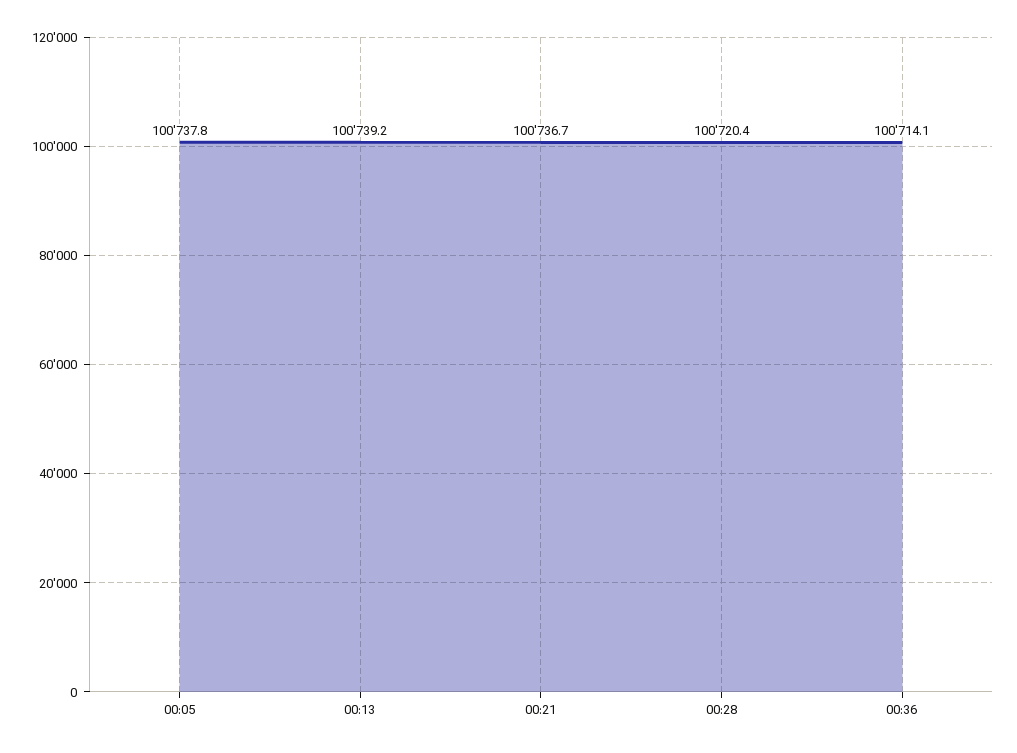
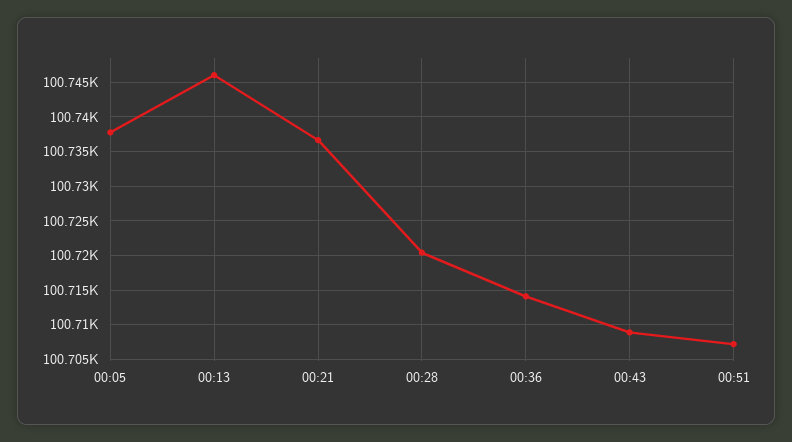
00:13: 100739.2 -> 100746
00:43: none -> 100709
00:51: none -> 100707

